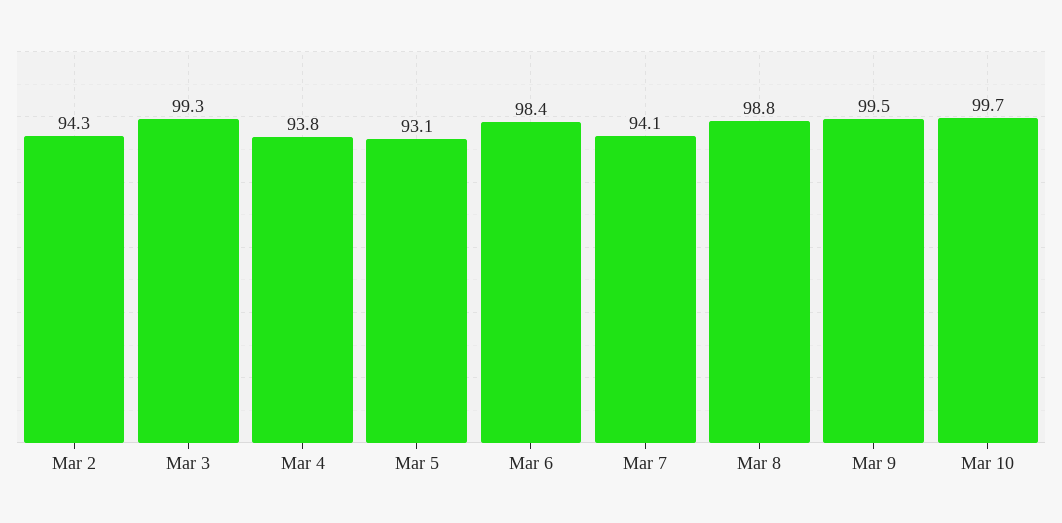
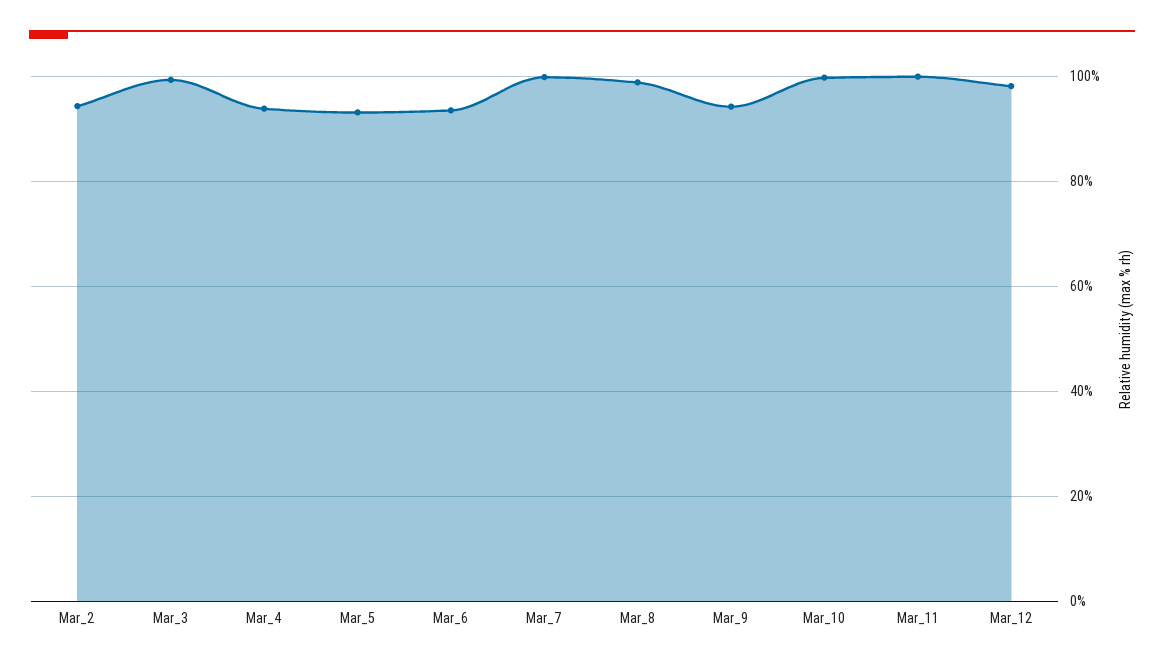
Mar 6: 98.4 -> 94
Mar 7: 94.1 -> 100
Mar 9: 99.5 -> 94
Mar_11: none -> 100
Mar_12: none -> 98

